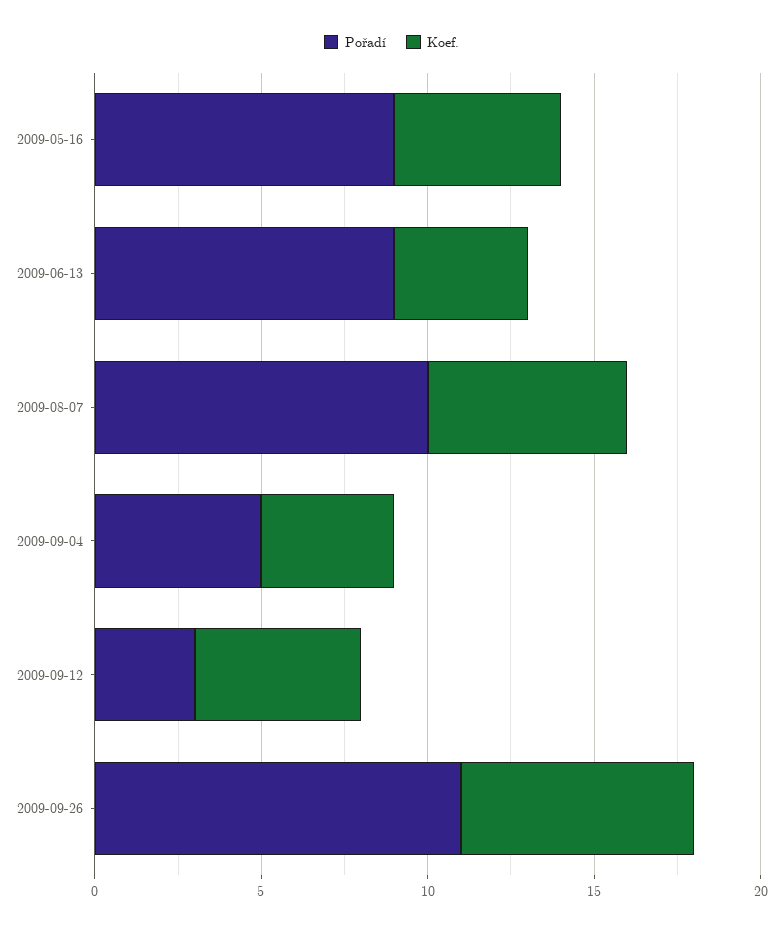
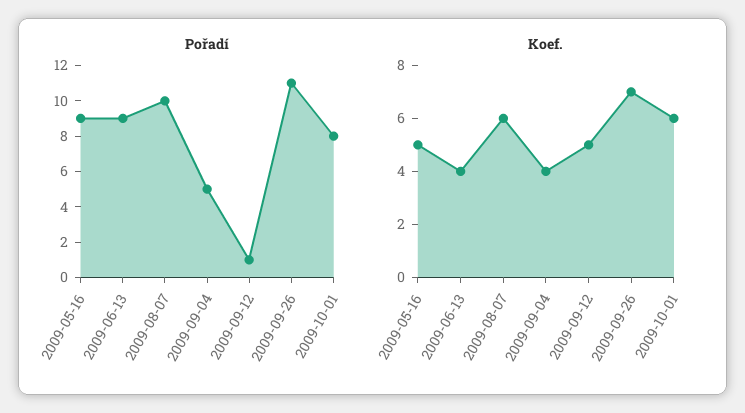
Pořadí, 2009-09-12: 3 -> 1
Pořadí, 2009-10-01: none -> 8
Koef., 2009-10-01: none -> 6

